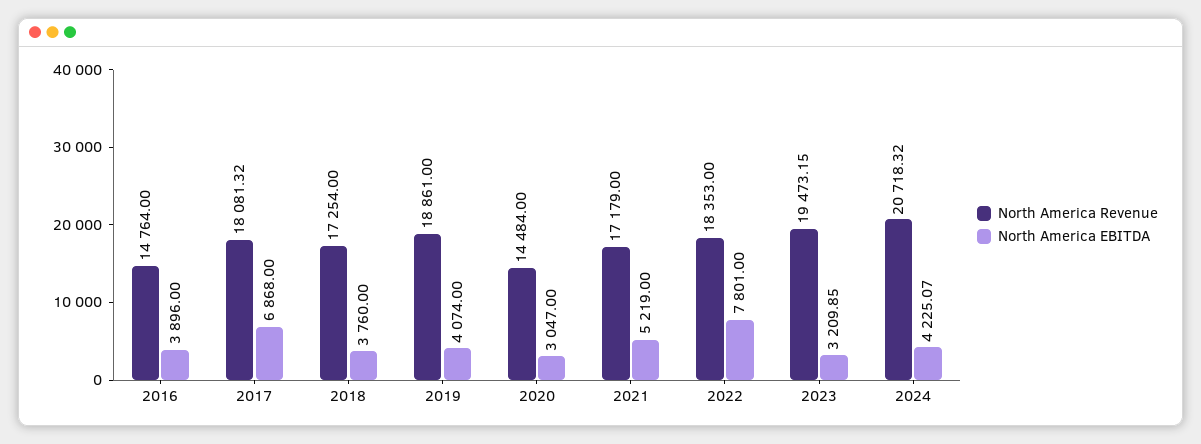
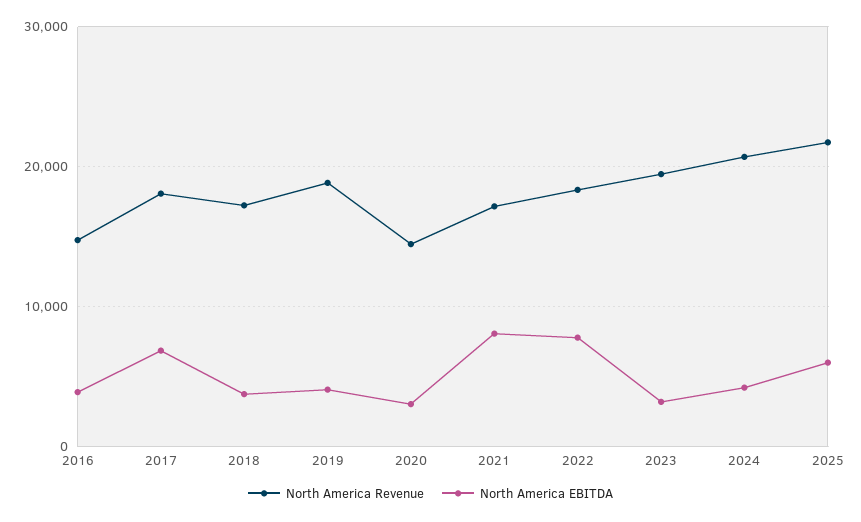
North America EBITDA, 2021: 5219 -> 8000
North America Revenue, 2025: none -> 22000
North America EBITDA, 2025: none -> 6000

